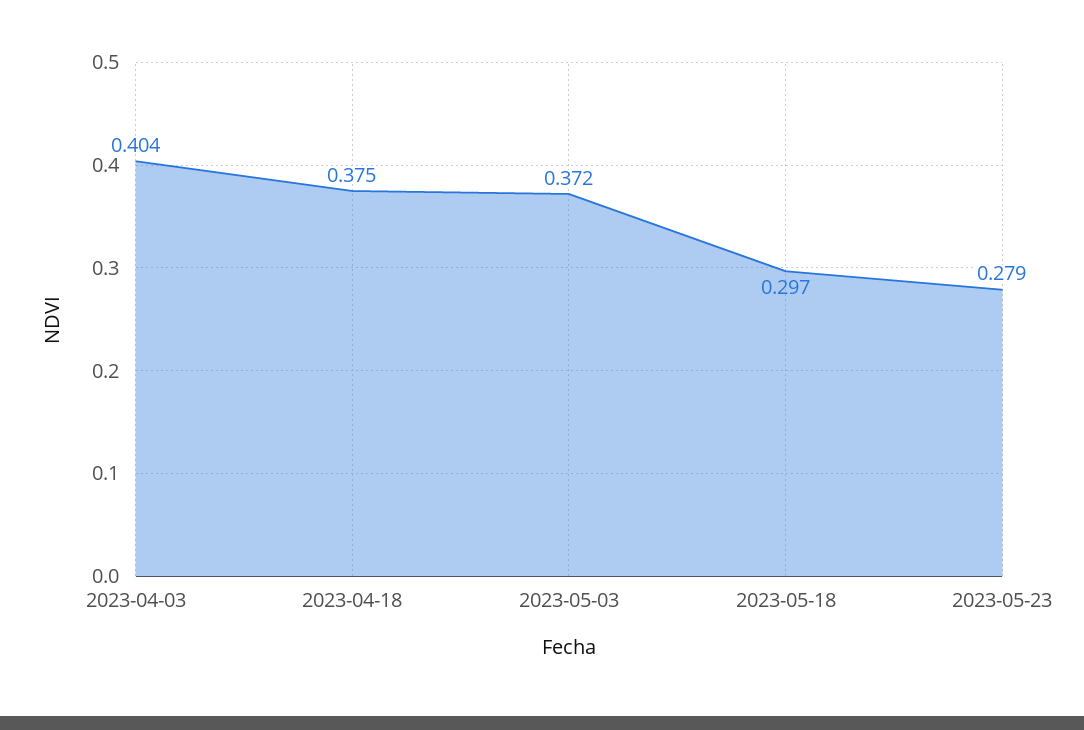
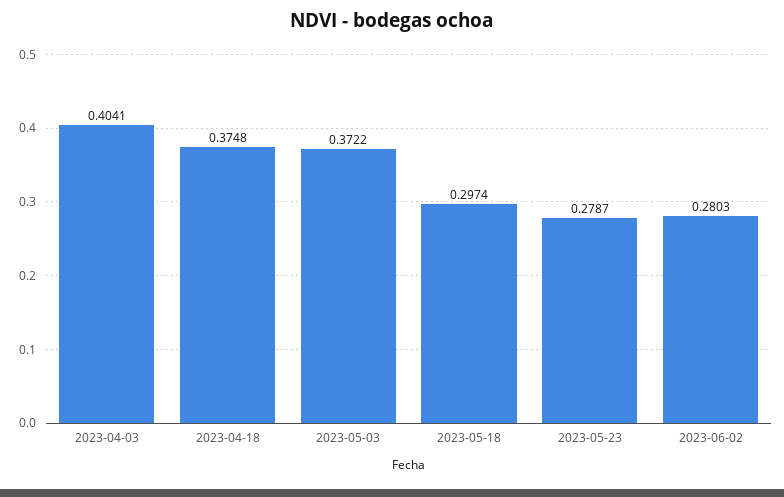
2023-06-02: none -> 0.2803

